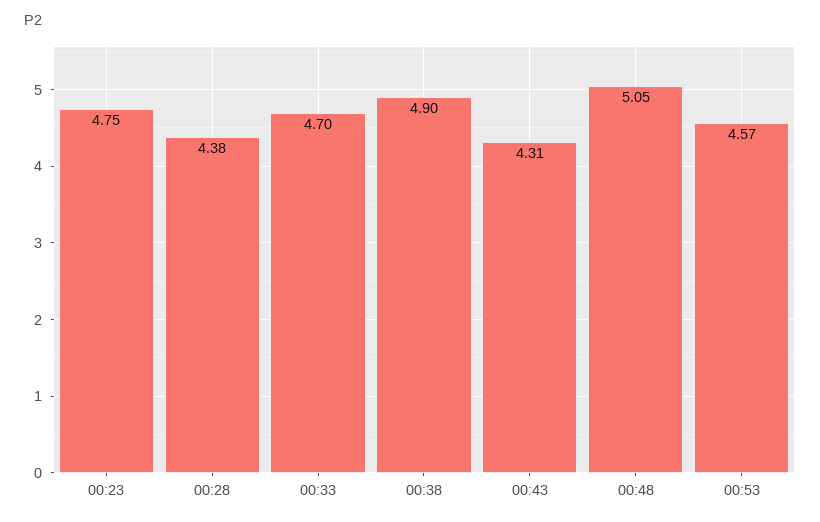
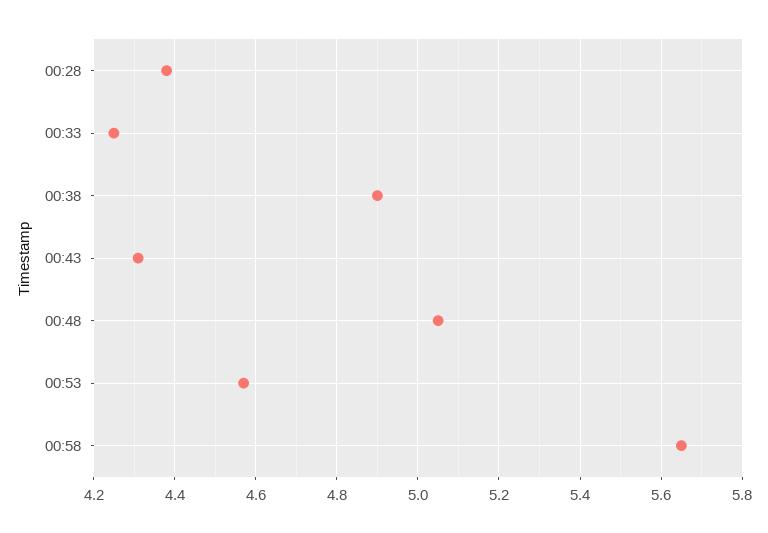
00:23: 4.75 -> none
00:33: 4.7 -> 4.25
00:58: none -> 5.65

